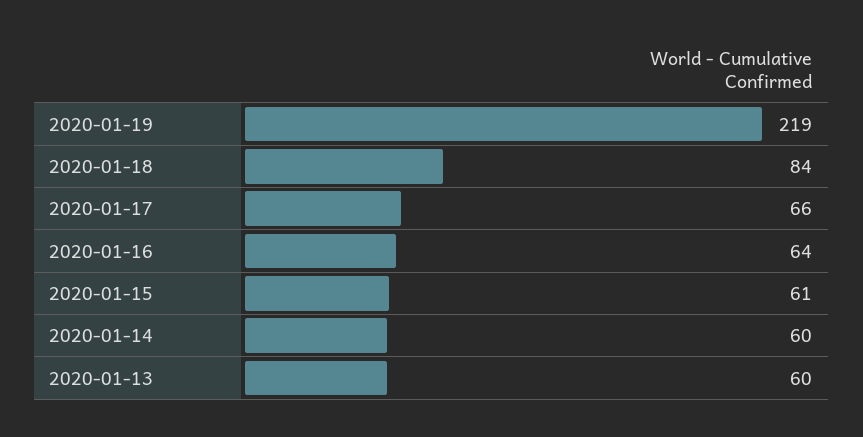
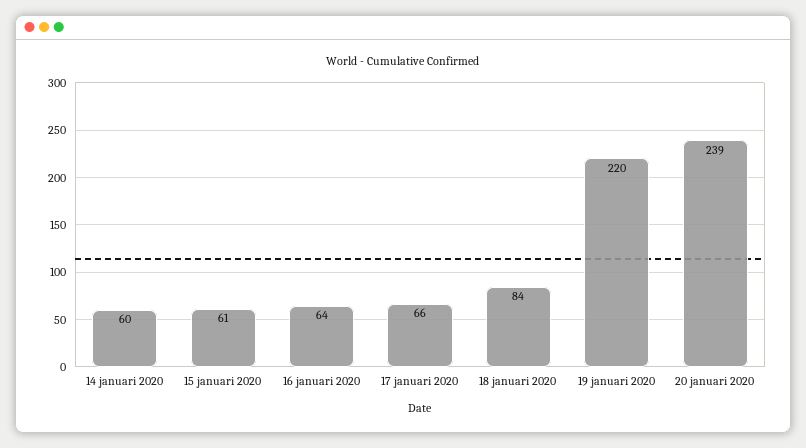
2020-01-19: 219 -> 220
2020-01-13: 60 -> none
20 januari 2020: none -> 239

